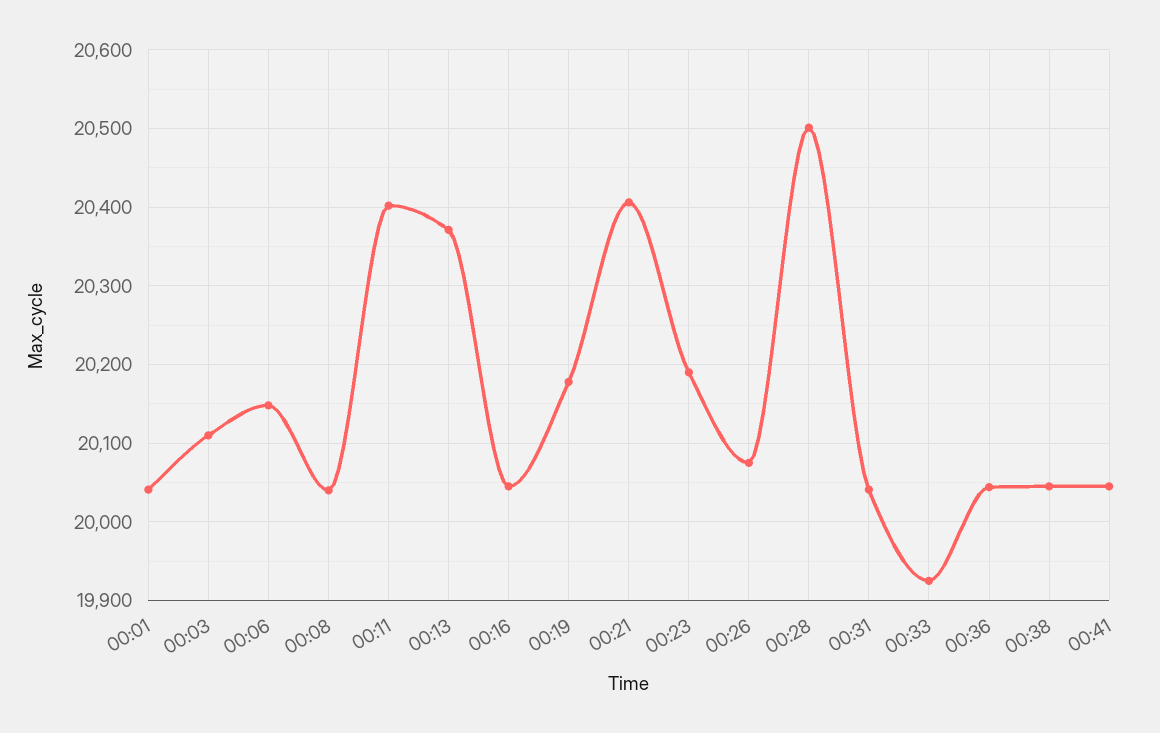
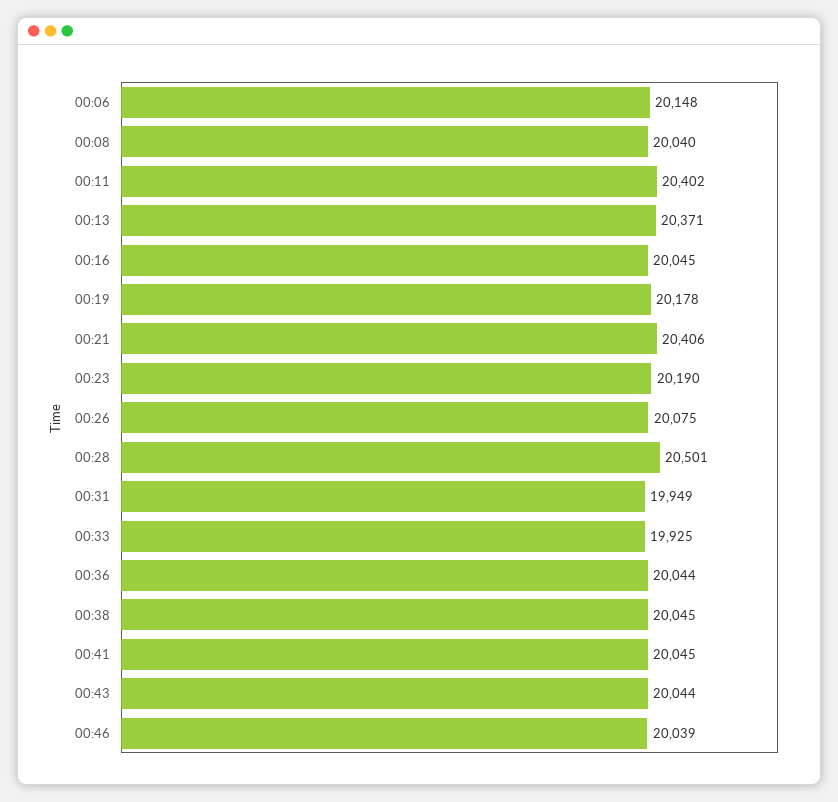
00:01: 20040 -> none
00:03: 20110 -> none
00:31: 20040 -> 19949
00:43: none -> 20044
00:46: none -> 20039

